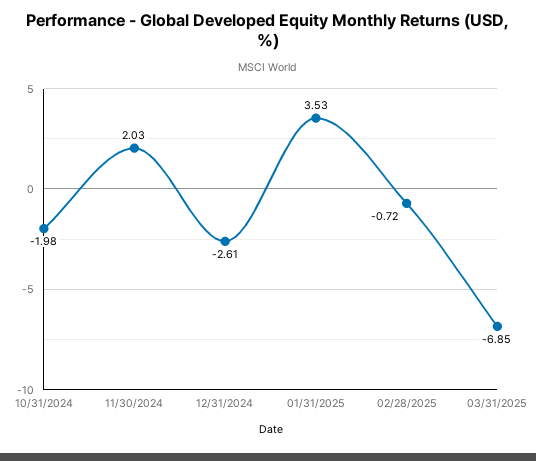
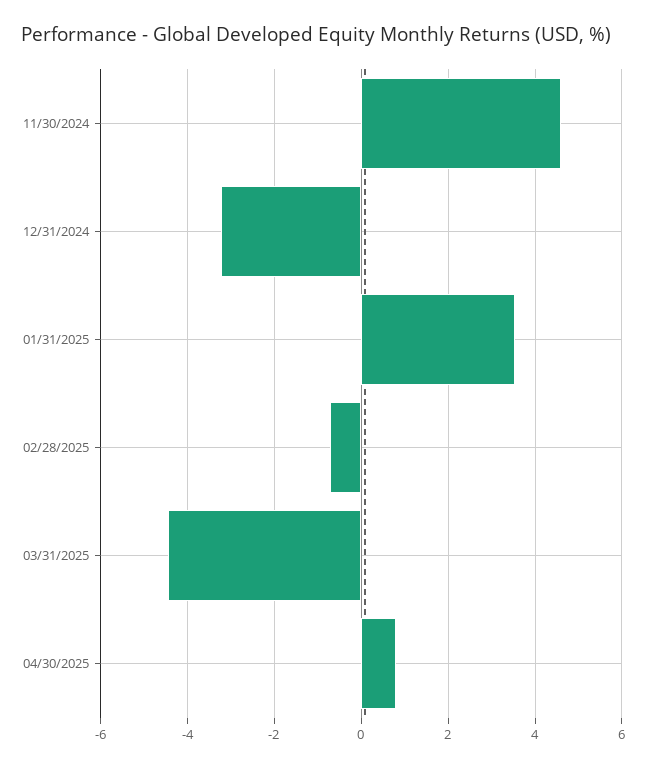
10/31/2024: -1.98 -> none
11/30/2024: 2.03 -> 4.6
12/31/2024: -2.61 -> -3.2
03/31/2025: -6.85 -> -4.4
04/30/2025: none -> 0.8

